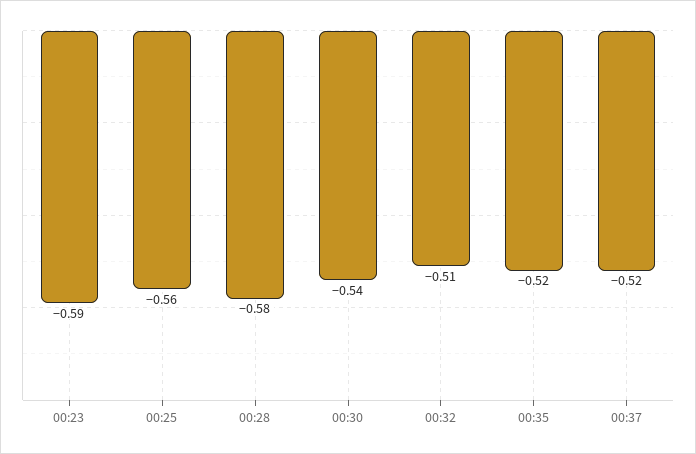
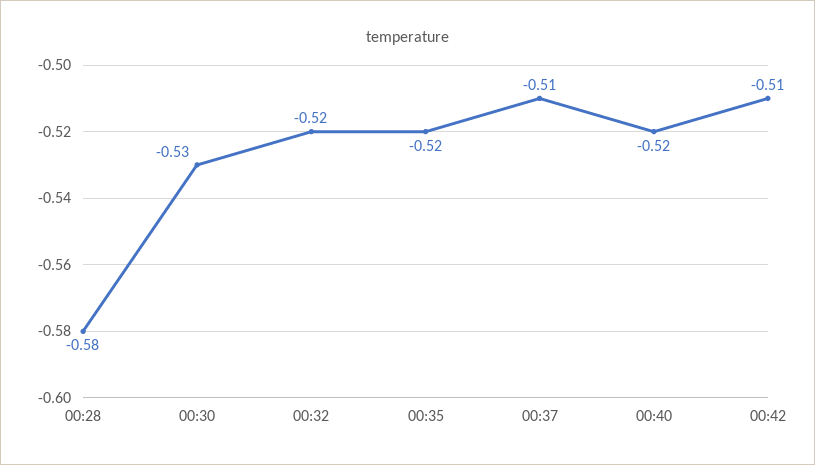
00:23: -0.59 -> none
00:25: -0.56 -> none
00:30: -0.54 -> -0.53
00:32: -0.51 -> -0.52
00:37: -0.52 -> -0.51
00:40: none -> -0.52
00:42: none -> -0.51

